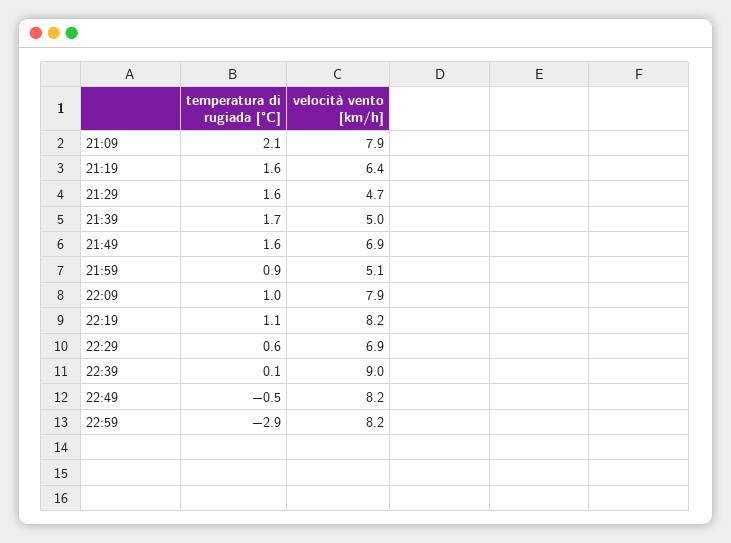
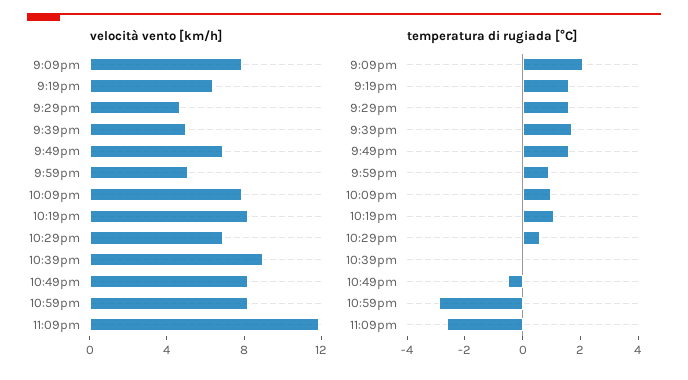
velocità vento [km/h], 11:09pm: none -> 12
temperatura di rugiada [°C], 11:09pm: none -> -2.5

